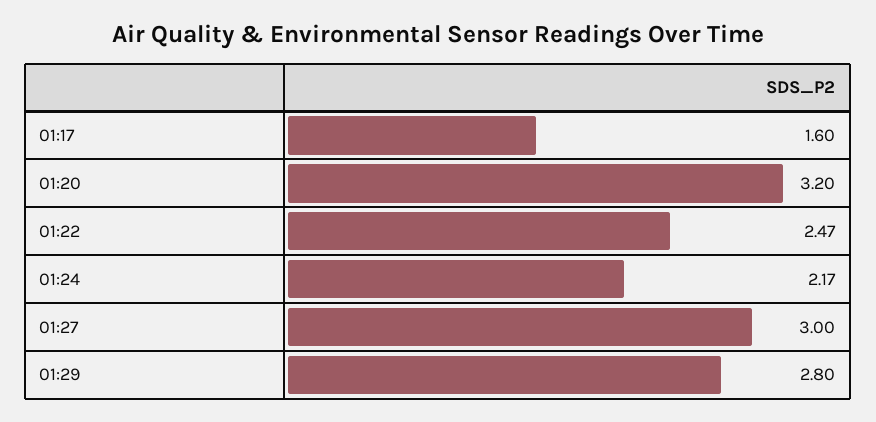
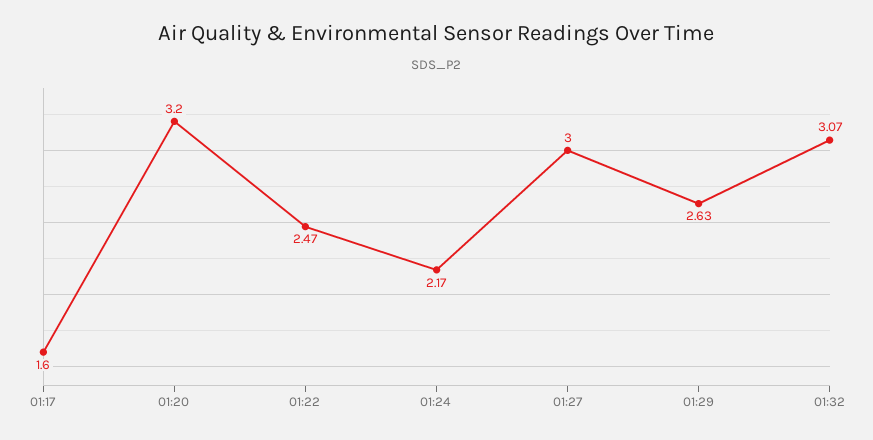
01:29: 2.8 -> 2.63
01:32: none -> 3.07

